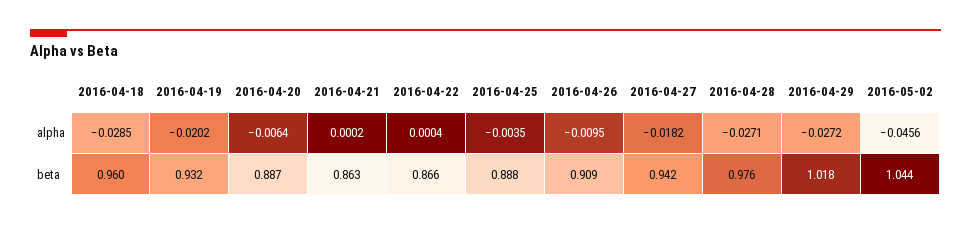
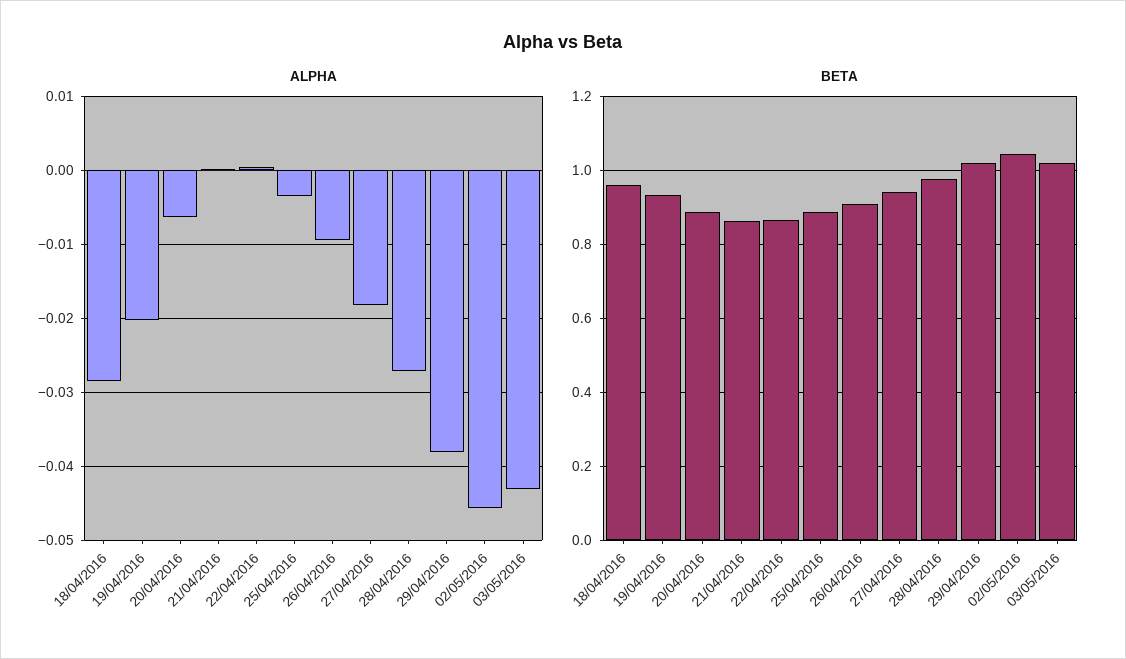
alpha, 2016-04-29: -0.0272 -> -0.038
alpha, 03/05/2016: none -> -0.043
beta, 03/05/2016: none -> 1.02

